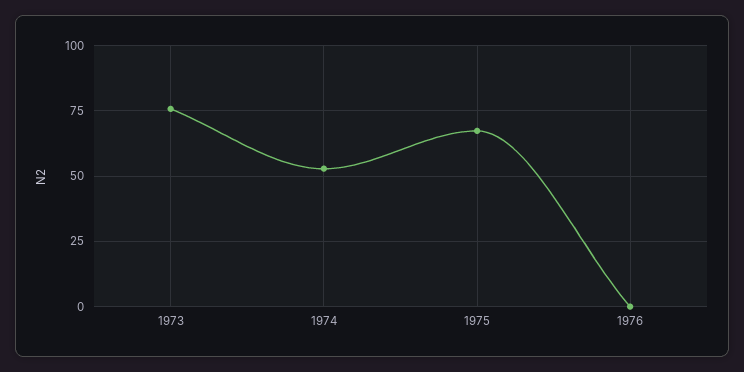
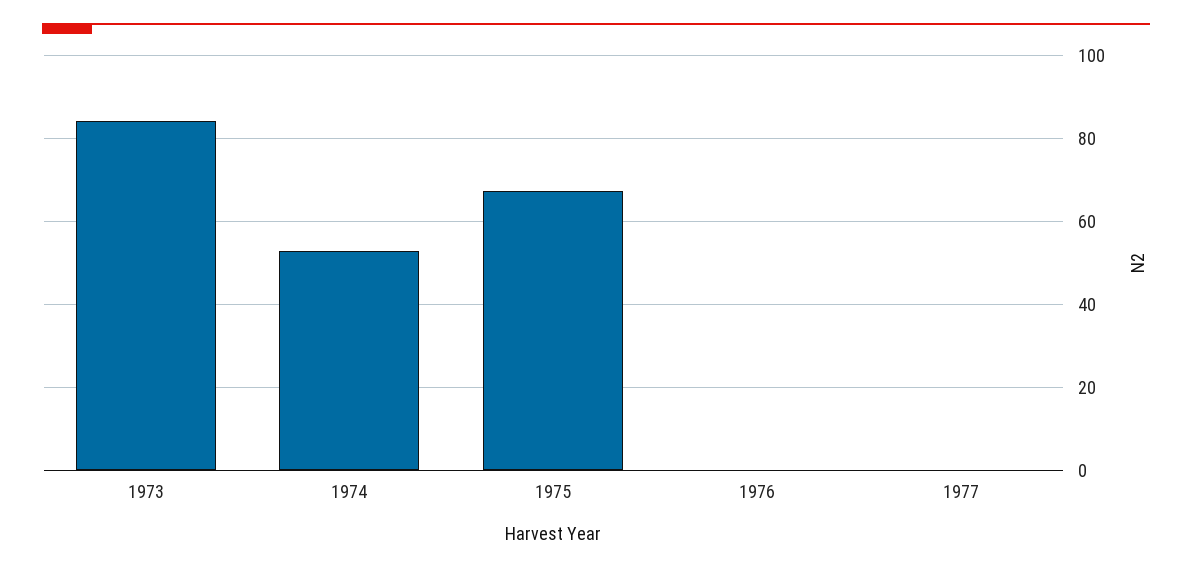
1973: 75 -> 84
1977: none -> 0

